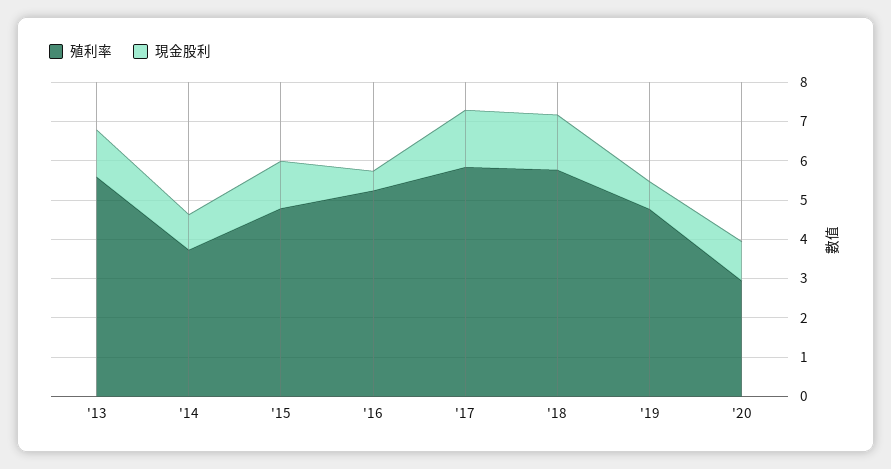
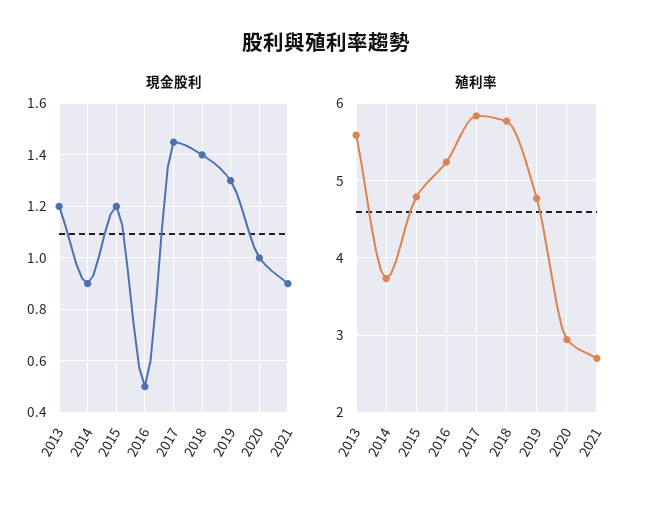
現金股利, '19: 0.75 -> 1.3
現金股利, 2021: none -> 0.9
殖利率, 2021: none -> 2.7

